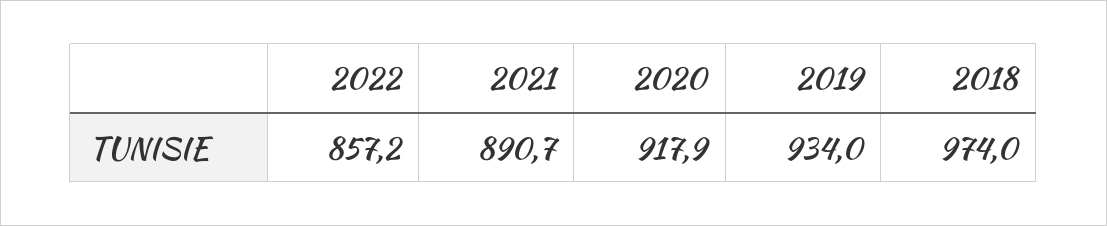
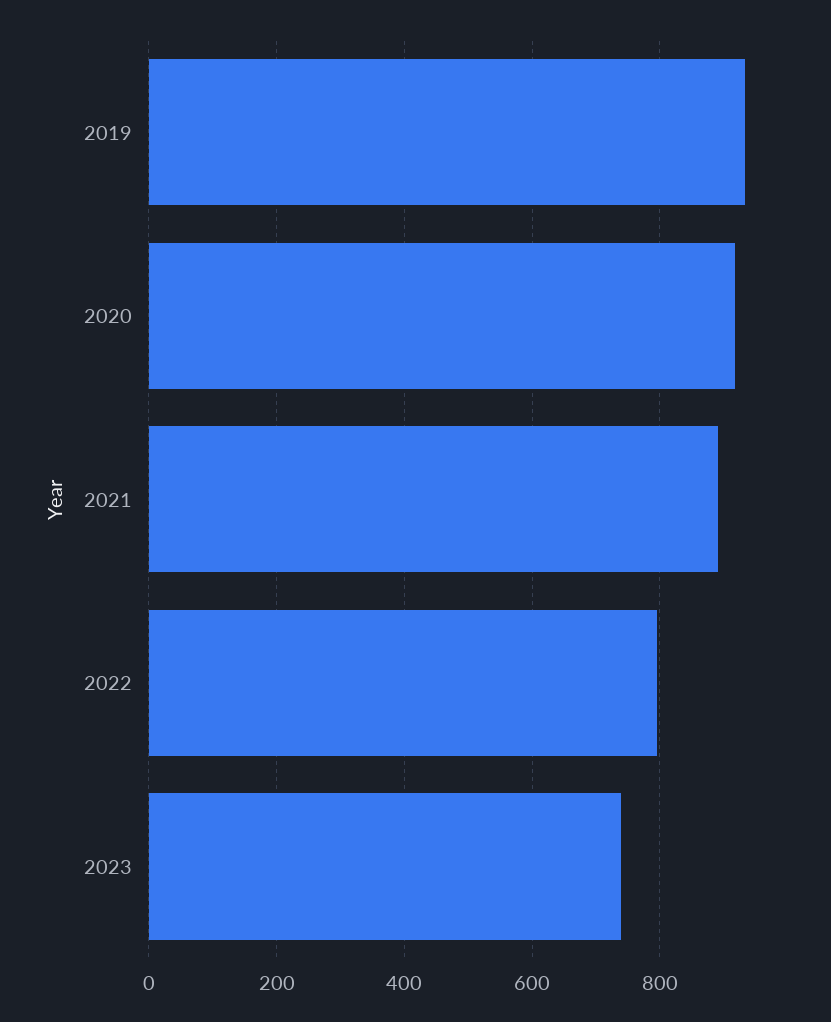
2022: 857.2 -> 800
2018: 974 -> none
2023: none -> 740

